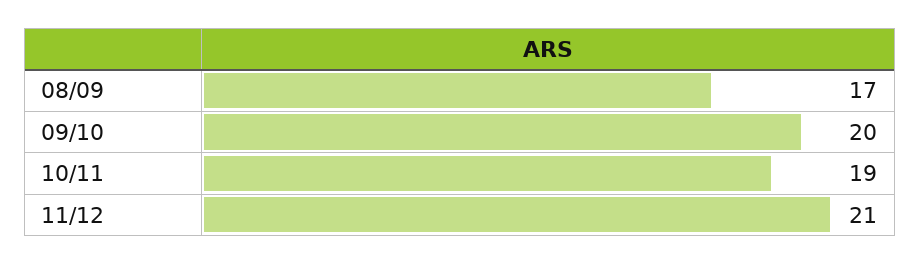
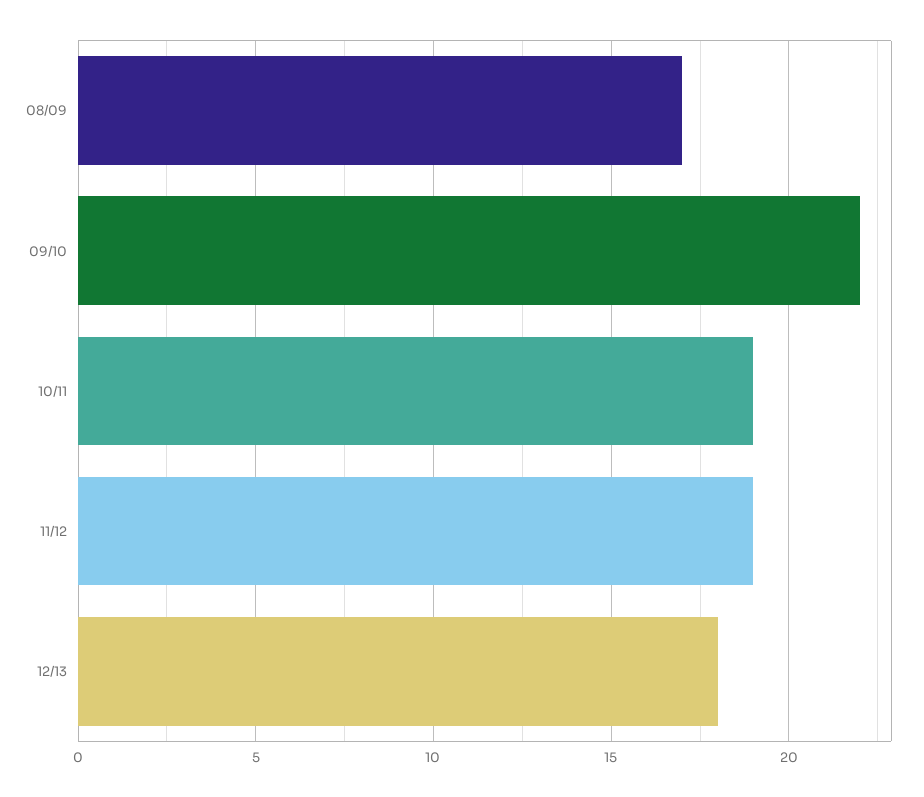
09/10: 20 -> 22
11/12: 21 -> 19
12/13: none -> 18

